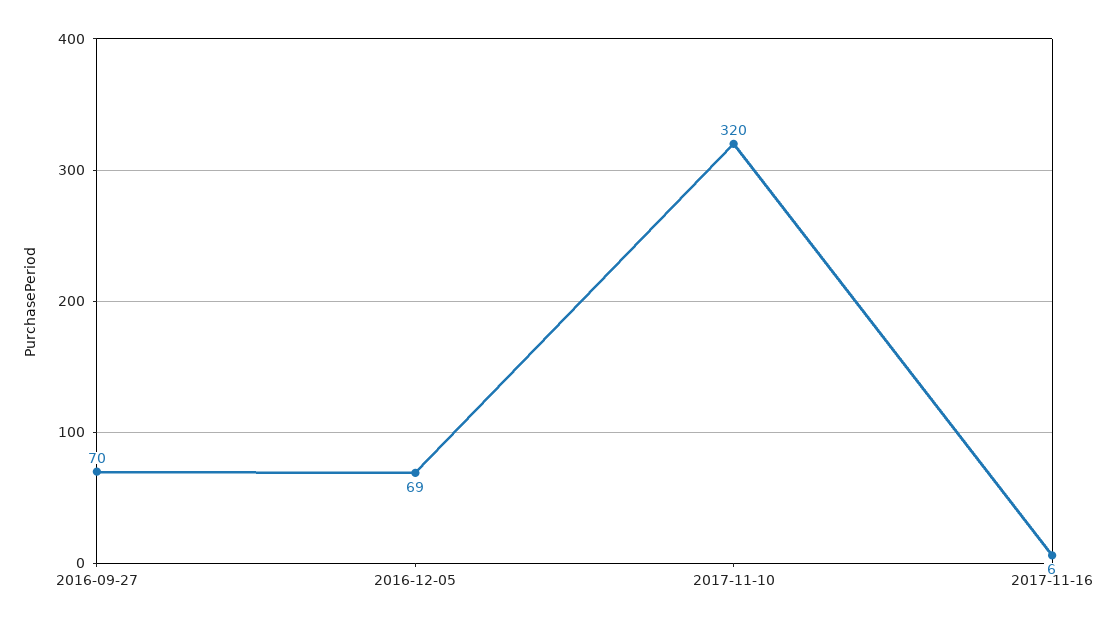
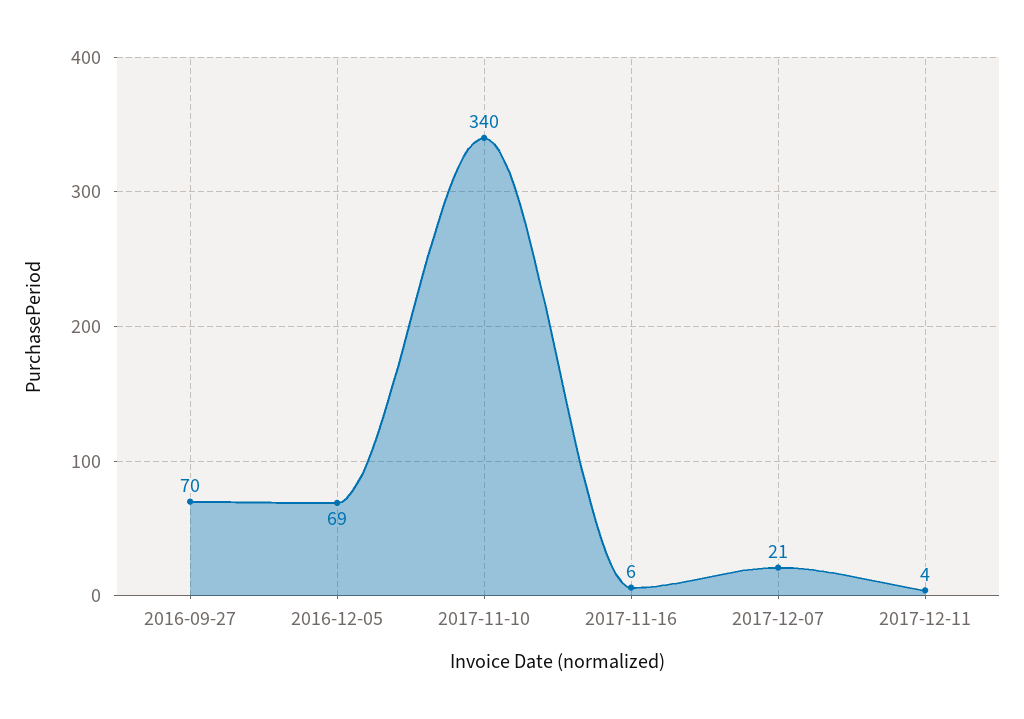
2017-11-10: 320 -> 340
2017-12-07: none -> 21
2017-12-11: none -> 4

